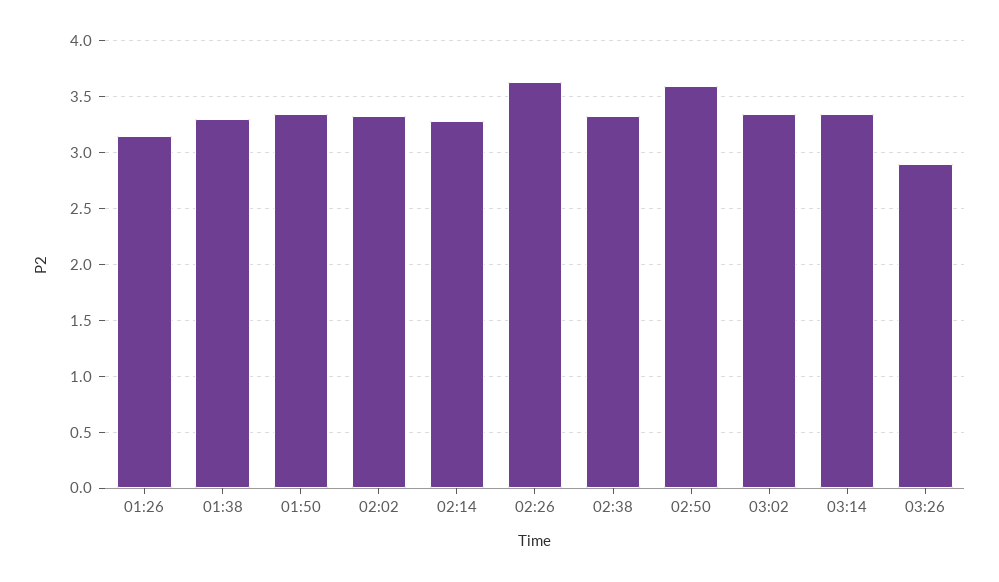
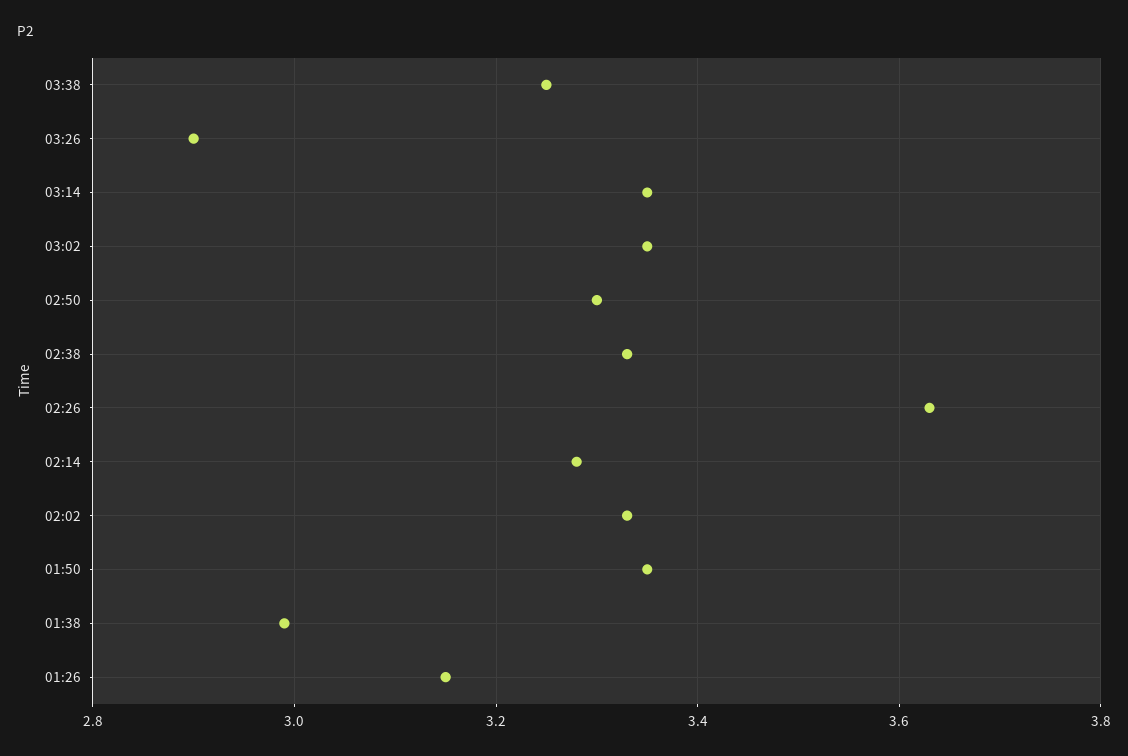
01:38: 3.3 -> 3
02:50: 3.6 -> 3.3
03:38: none -> 3.25

